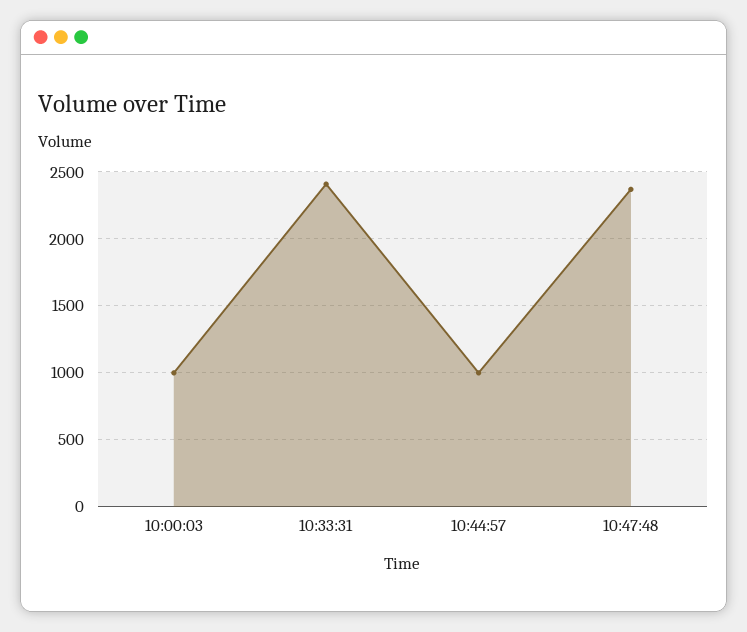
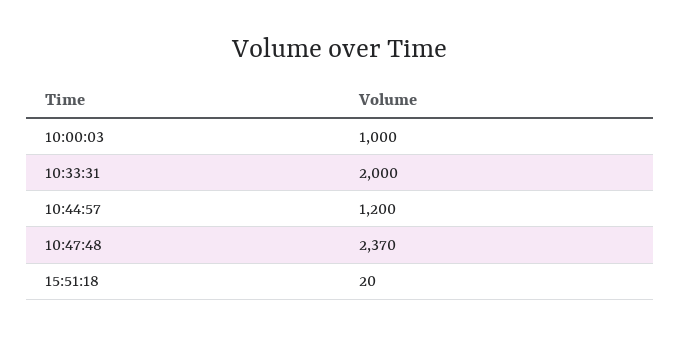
10:33:31: 2400 -> 2000
10:44:57: 1000 -> 1200
15:51:18: none -> 20

